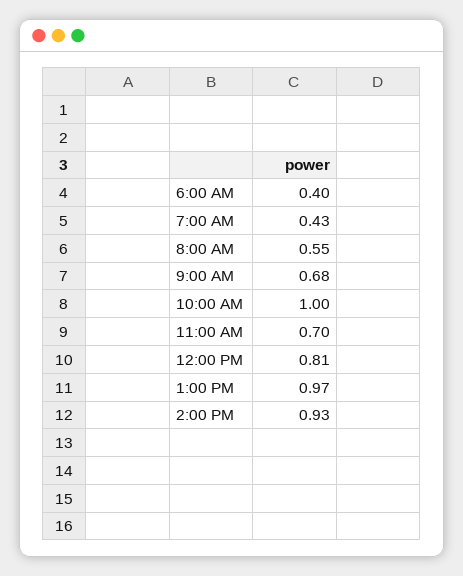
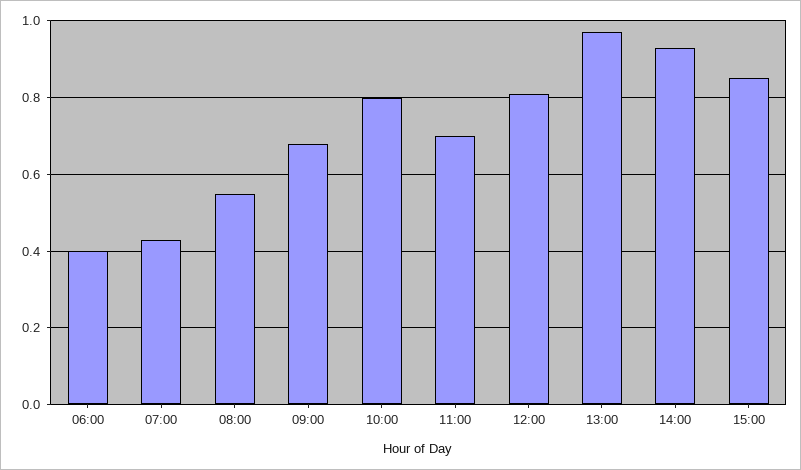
10:00 AM: 1 -> 0.8
15:00: none -> 0.85

